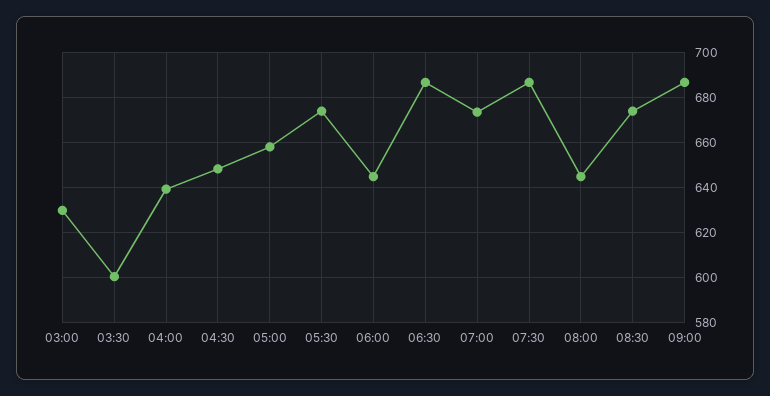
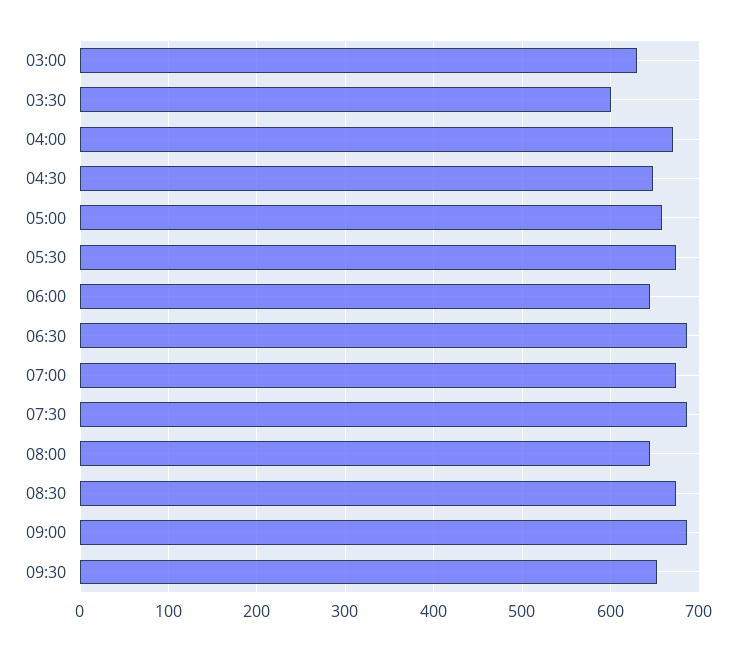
04:00: 640 -> 670
09:30: none -> 650

